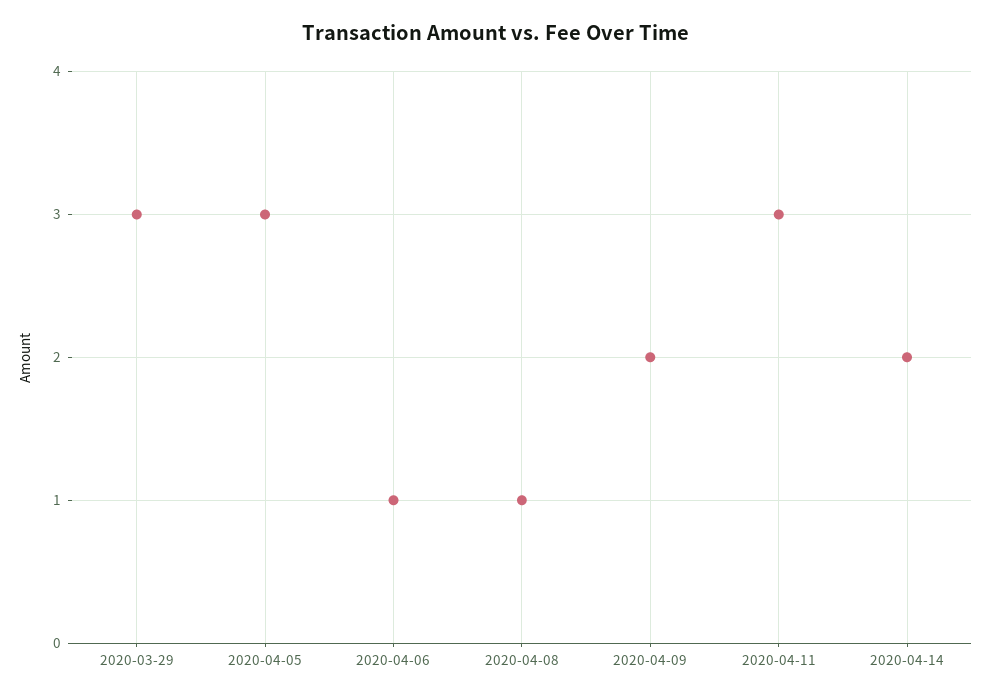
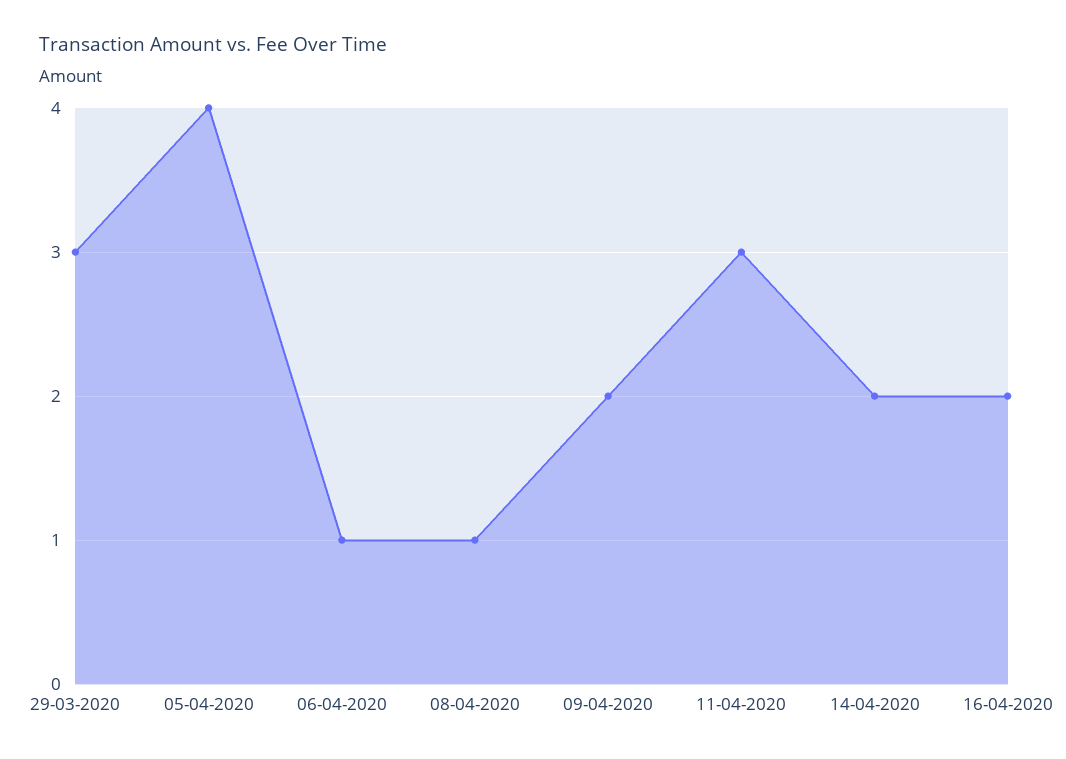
2020-04-05: 3 -> 4
16-04-2020: none -> 2

